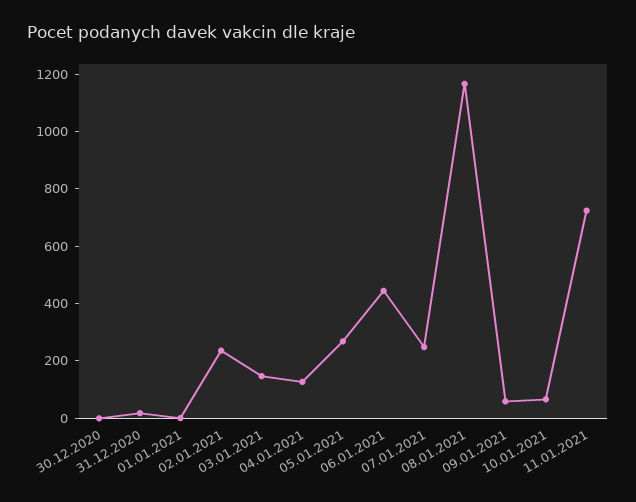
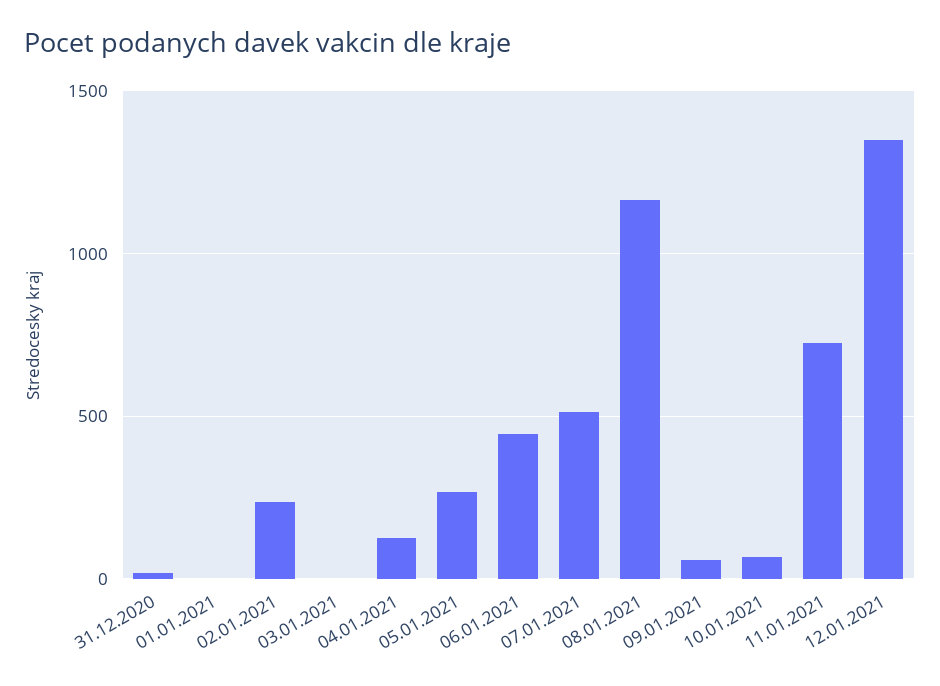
30.12.2020: 0 -> none
03.01.2021: 150 -> 0
07.01.2021: 250 -> 500
12.01.2021: none -> 1350

